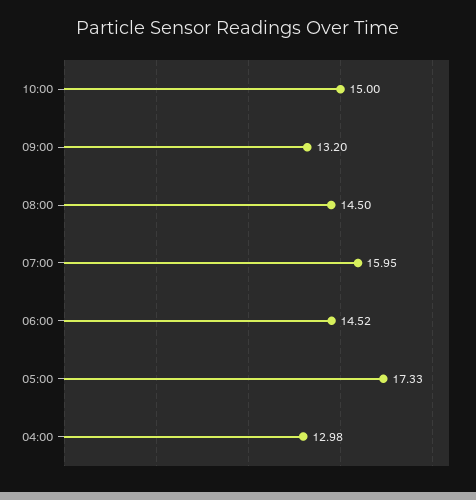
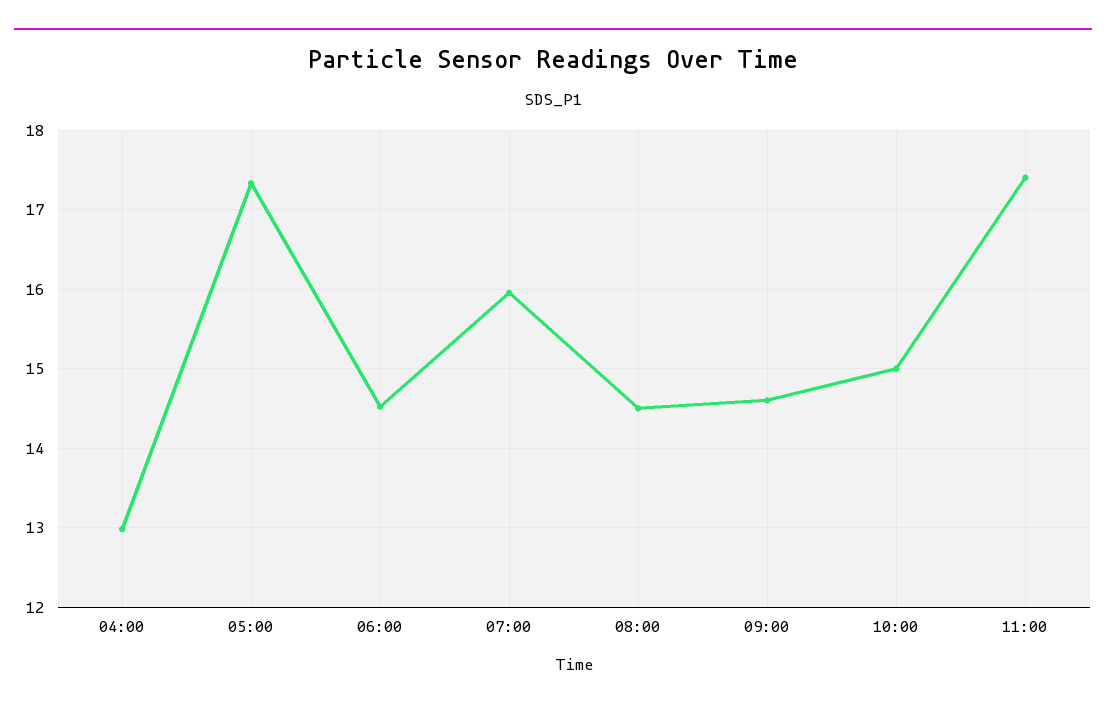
09:00: 13.2 -> 14.6
11:00: none -> 17.4

